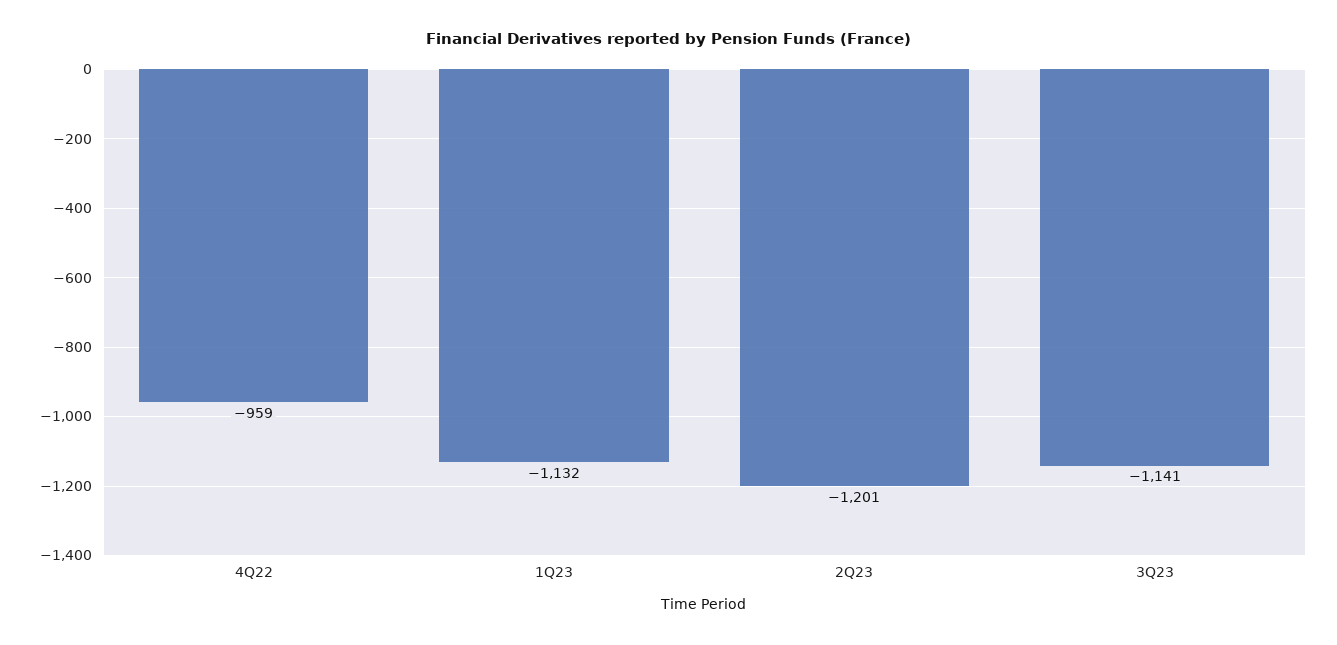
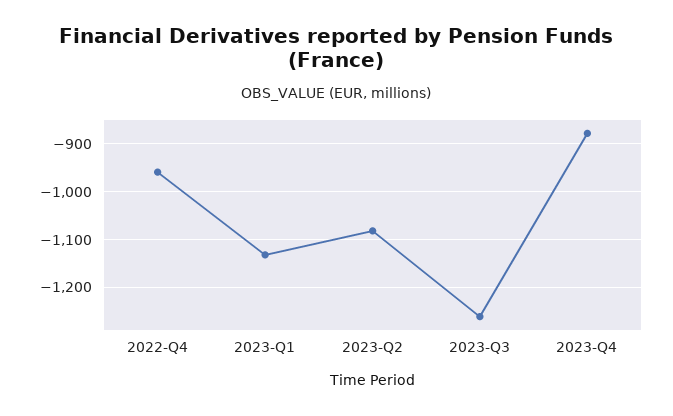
2Q23: -1201 -> -1080
3Q23: -1141 -> -1260
2023-Q4: none -> -880

